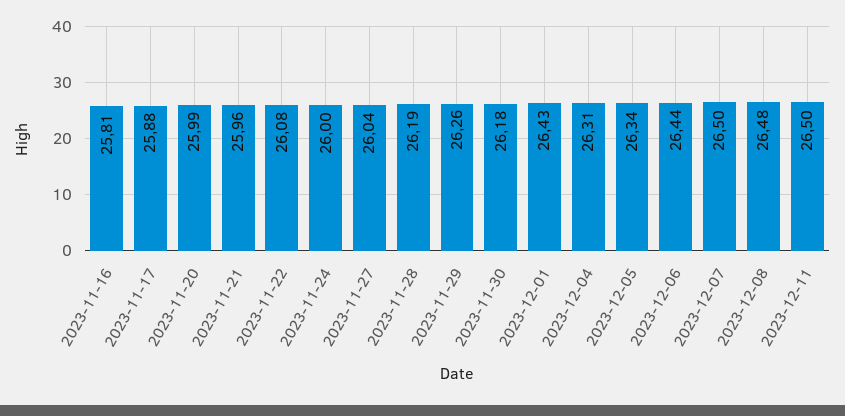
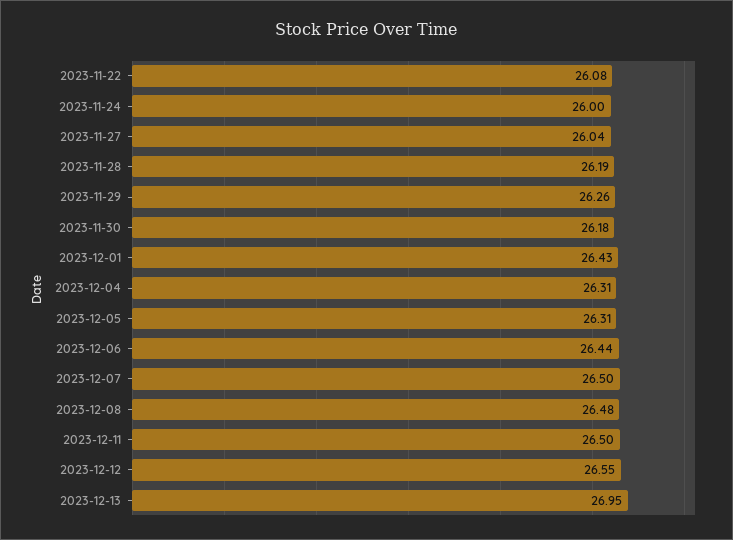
2023-11-16: 25.81 -> none
2023-11-17: 25.88 -> none
2023-11-20: 25.99 -> none
2023-11-21: 25.96 -> none
2023-12-05: 26.34 -> 26.31
2023-12-12: none -> 26.55
2023-12-13: none -> 26.95

